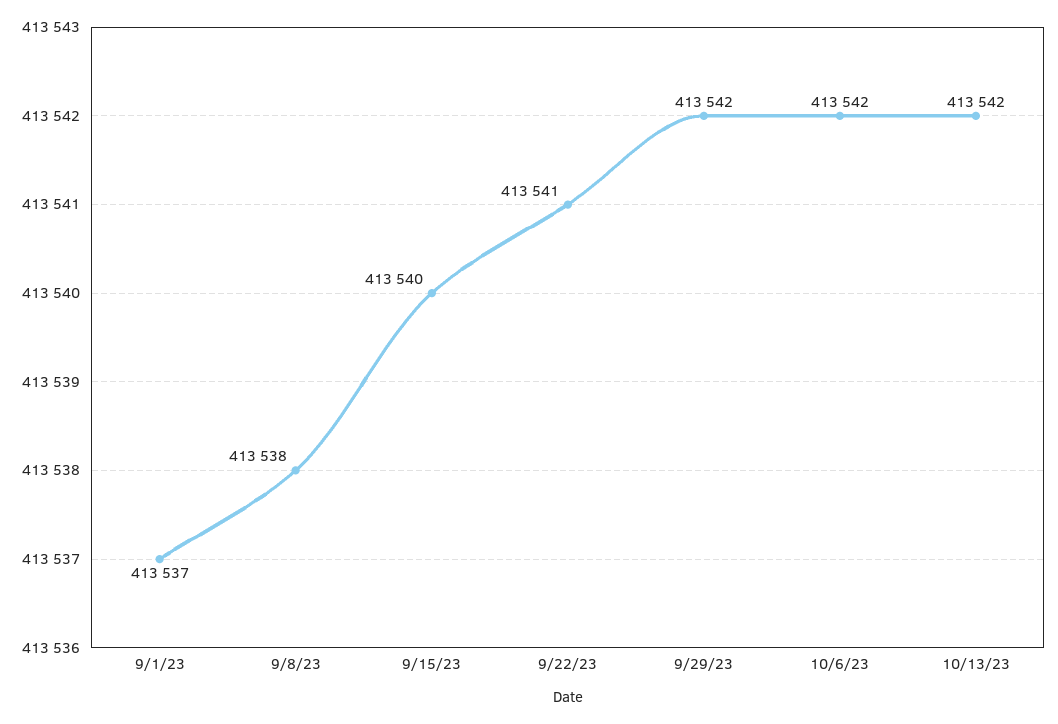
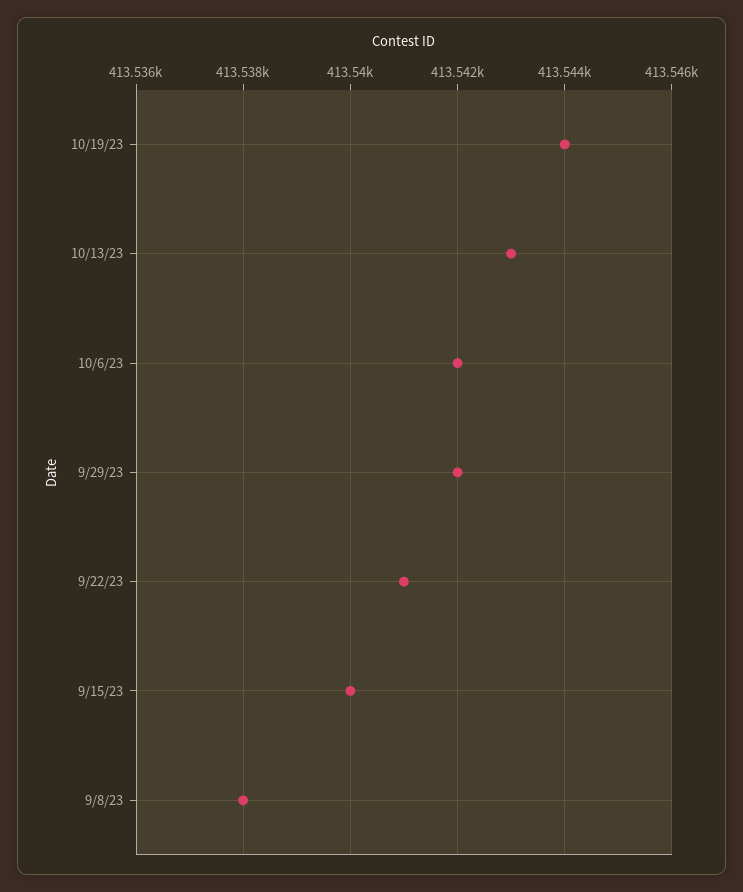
9/1/23: 413537 -> none
10/13/23: 413542 -> 413543
10/19/23: none -> 413544

